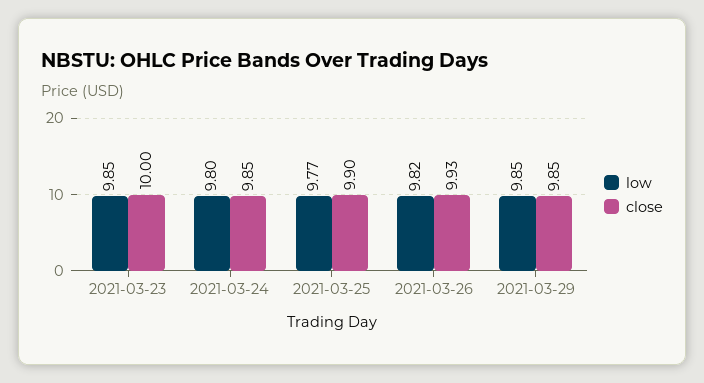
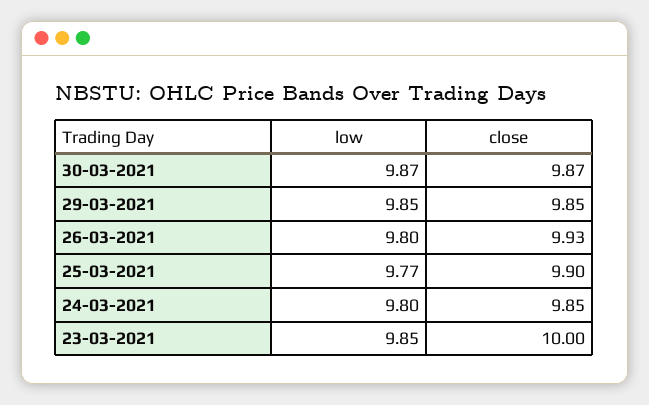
low, 2021-03-26: 9.82 -> 9.8
low, 30-03-2021: none -> 9.87
close, 30-03-2021: none -> 9.87

